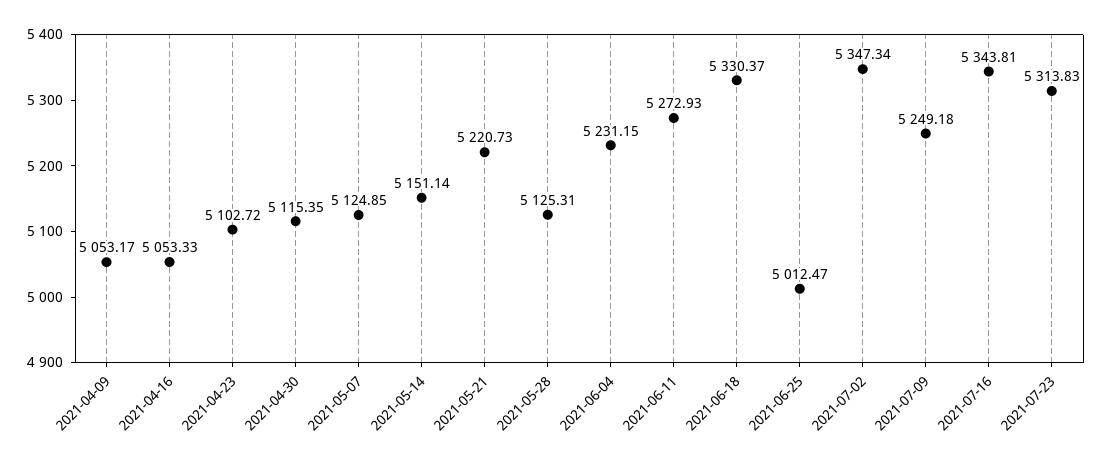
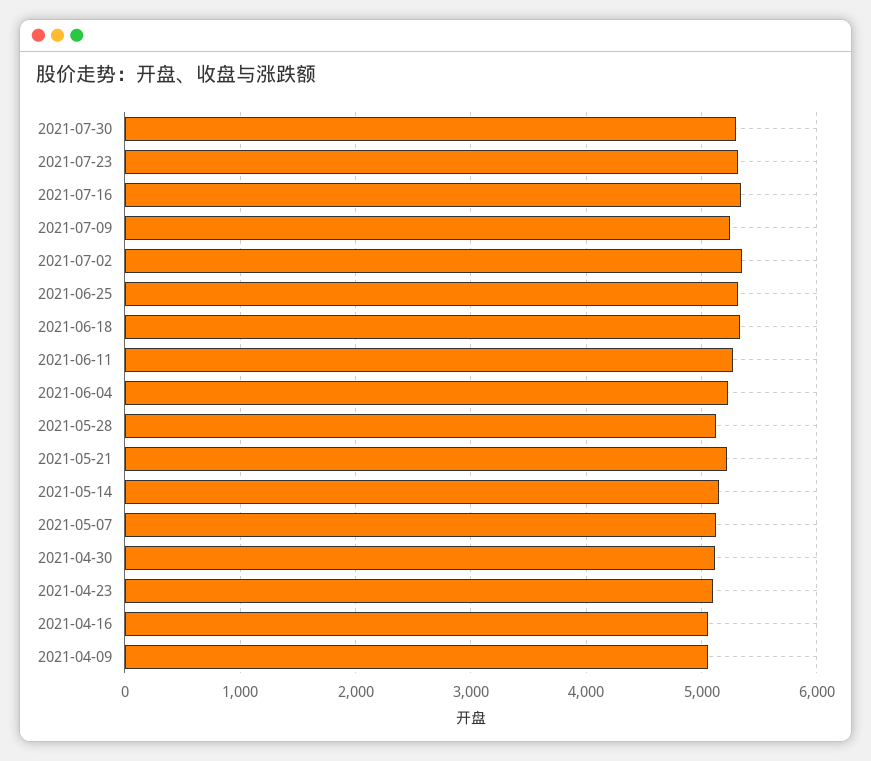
2021-06-25: 5012.47 -> 5300
2021-07-30: none -> 5300

